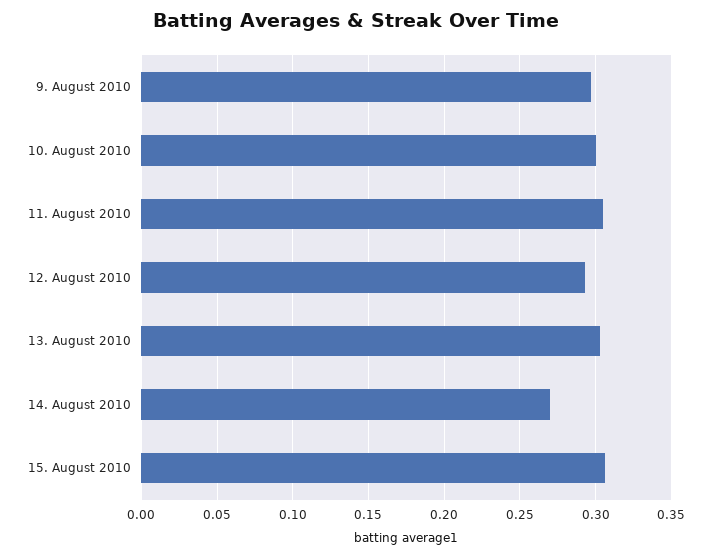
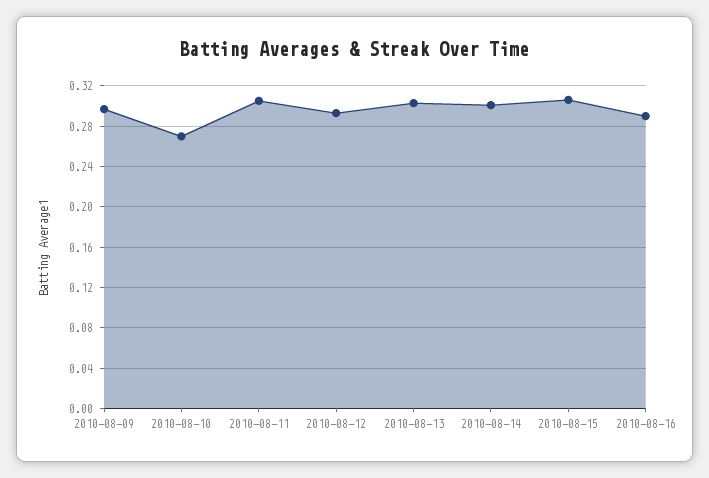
10. August 2010: 0.3 -> 0.27
14. August 2010: 0.27 -> 0.3
2010-08-16: none -> 0.29

